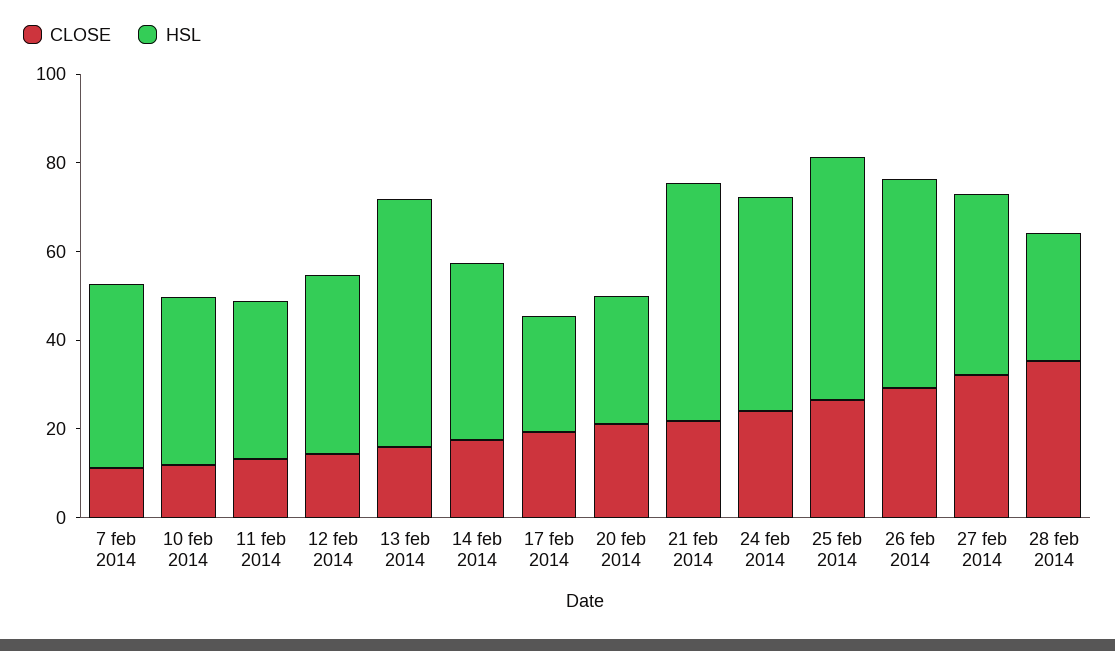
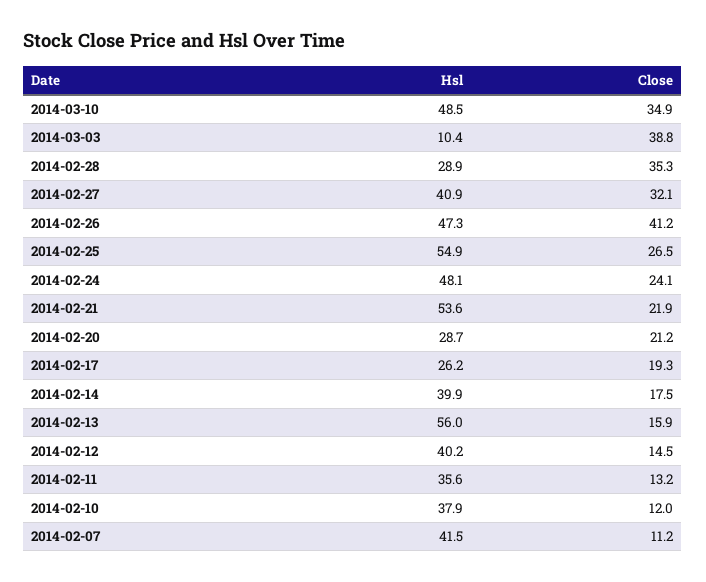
CLOSE, 26 feb 2014: 30 -> 41.2
HSL, 2014-03-10: none -> 48.5
CLOSE, 2014-03-10: none -> 34.9
HSL, 2014-03-03: none -> 10.4
CLOSE, 2014-03-03: none -> 38.8

